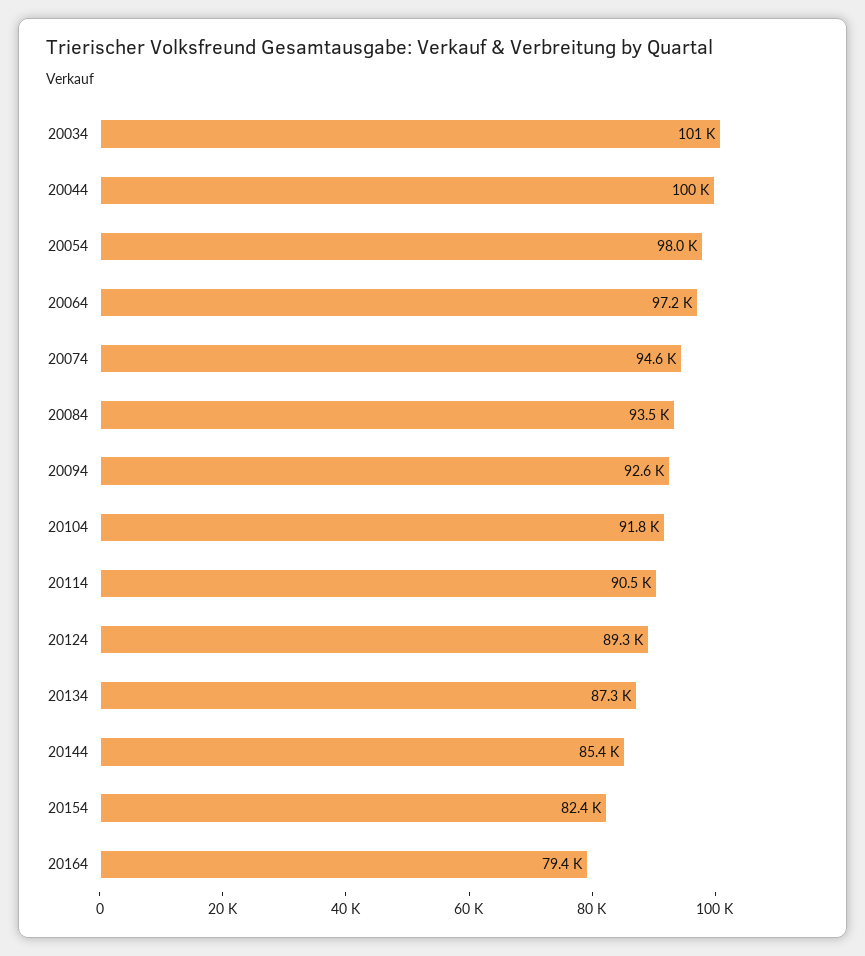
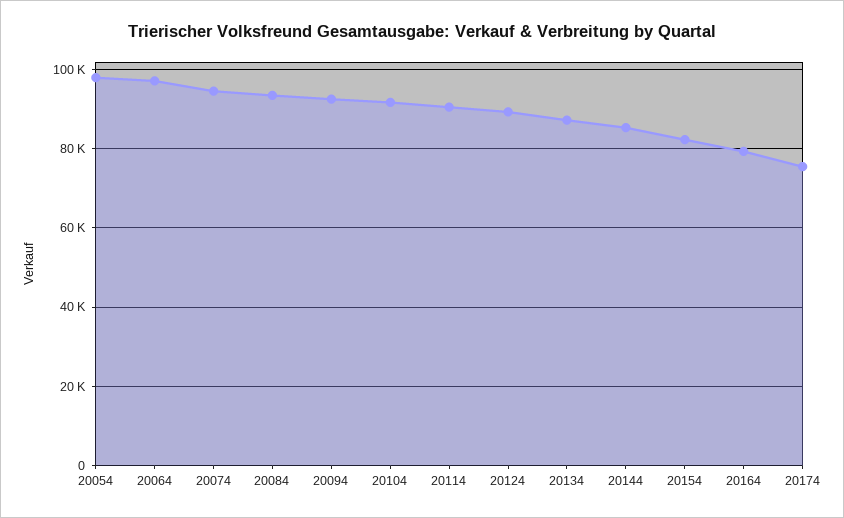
20034: 101000 -> none
20044: 100000 -> none
20174: none -> 76000

